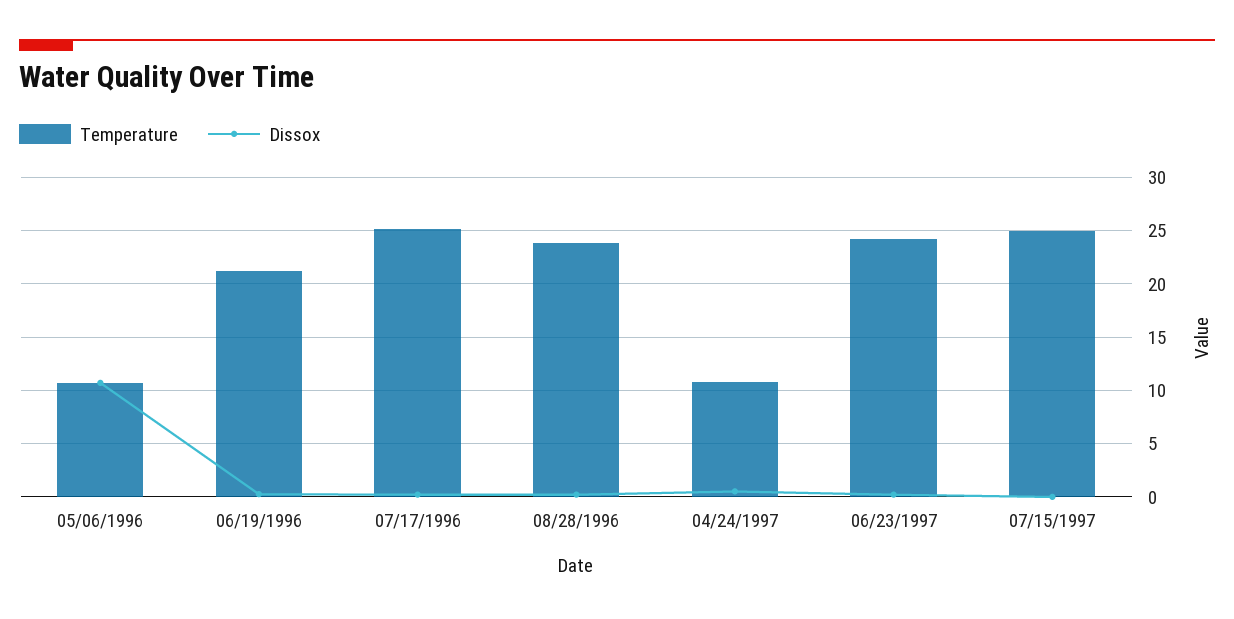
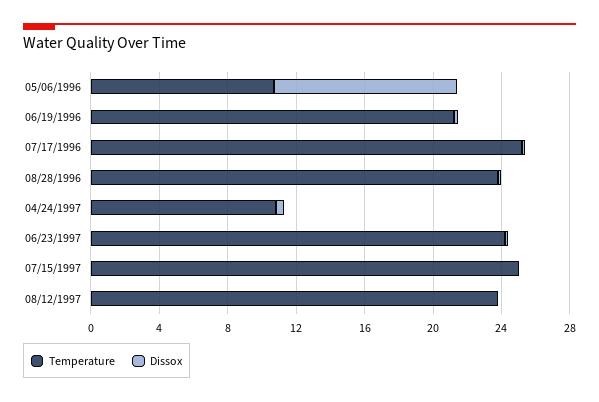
Temperature, 08/12/1997: none -> 24
Dissox, 08/12/1997: none -> 0

